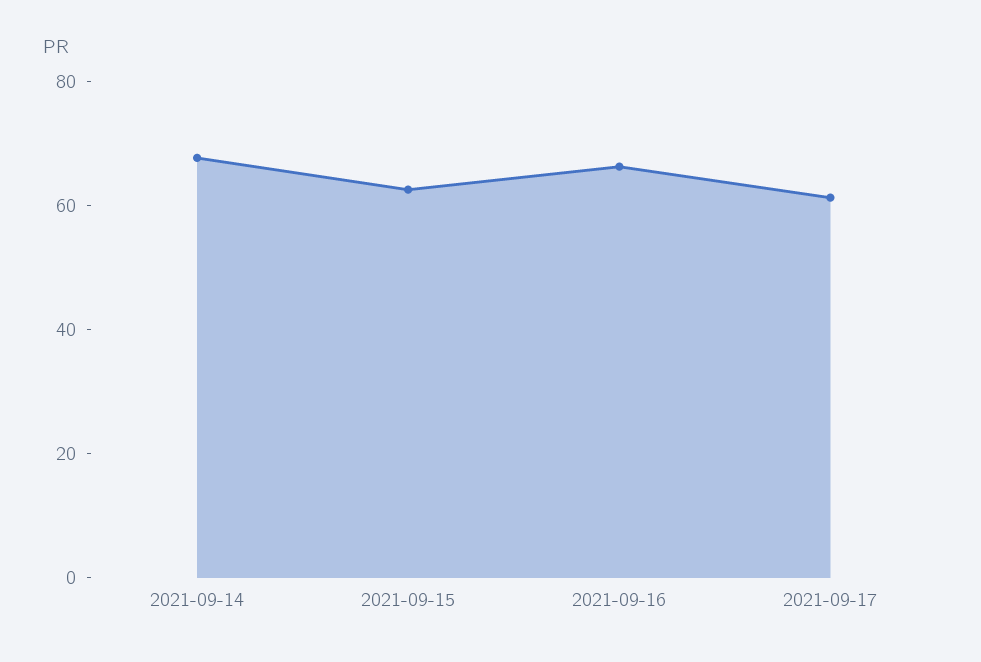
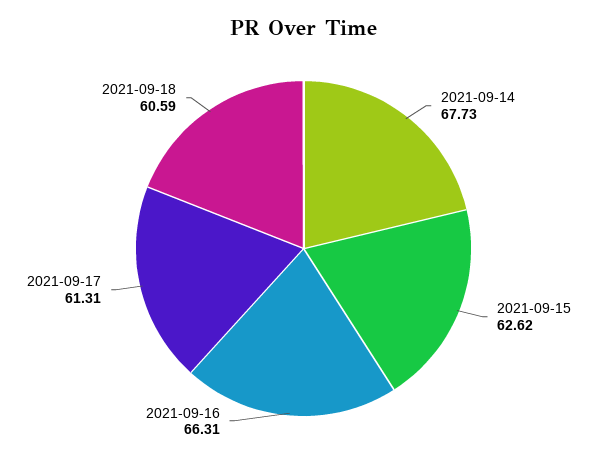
2021-09-18: none -> 60.59

